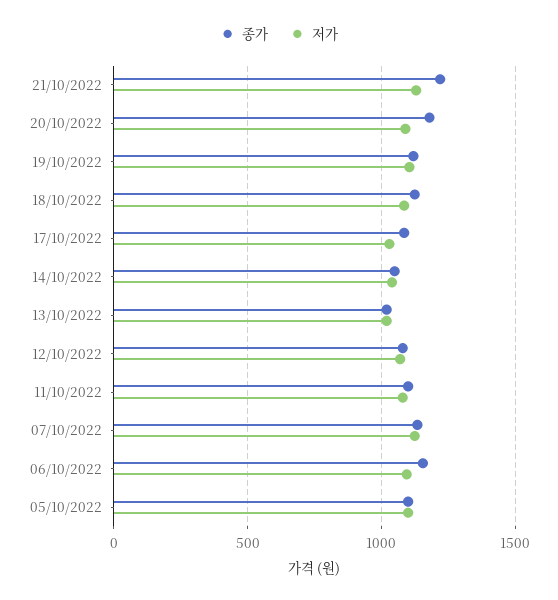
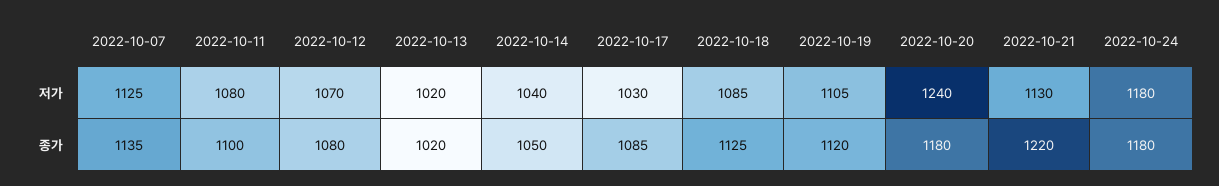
저가, 20/10/2022: 1100 -> 1240
종가, 06/10/2022: 1150 -> none
저가, 06/10/2022: 1100 -> none
종가, 05/10/2022: 1100 -> none
저가, 05/10/2022: 1100 -> none
저가, 2022-10-24: none -> 1180
종가, 2022-10-24: none -> 1180

